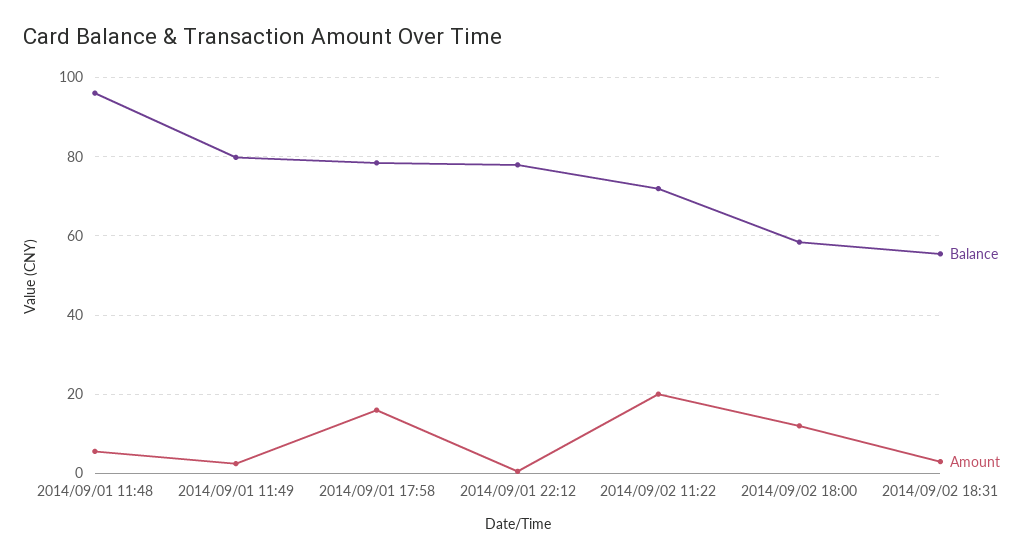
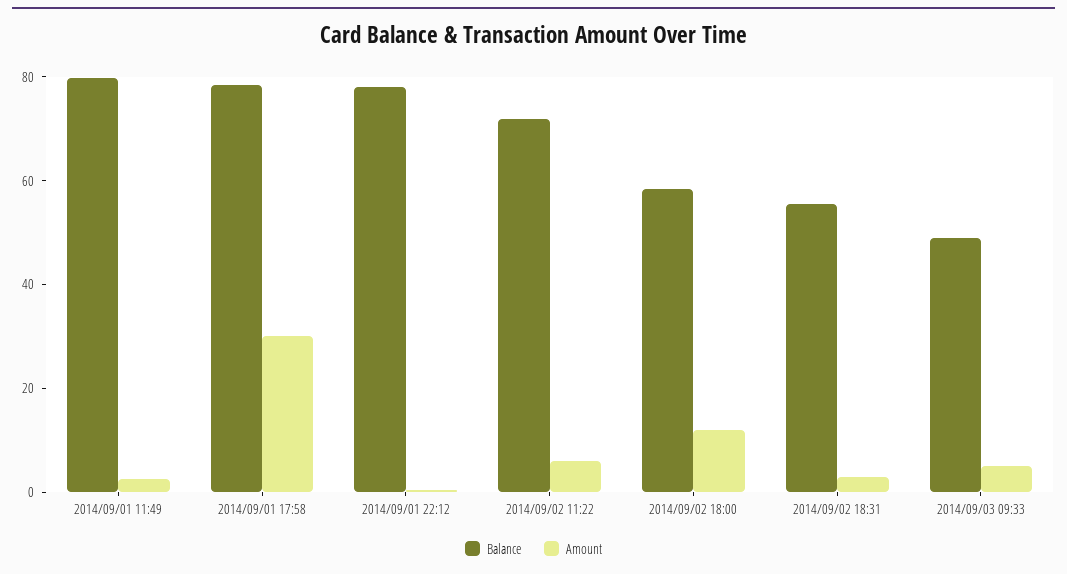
Balance, 2014/09/01 11:48: 96 -> none
Amount, 2014/09/01 11:48: 6 -> none
Amount, 2014/09/01 17:58: 16 -> 30
Amount, 2014/09/02 11:22: 20 -> 5
Balance, 2014/09/03 09:33: none -> 50
Amount, 2014/09/03 09:33: none -> 5

